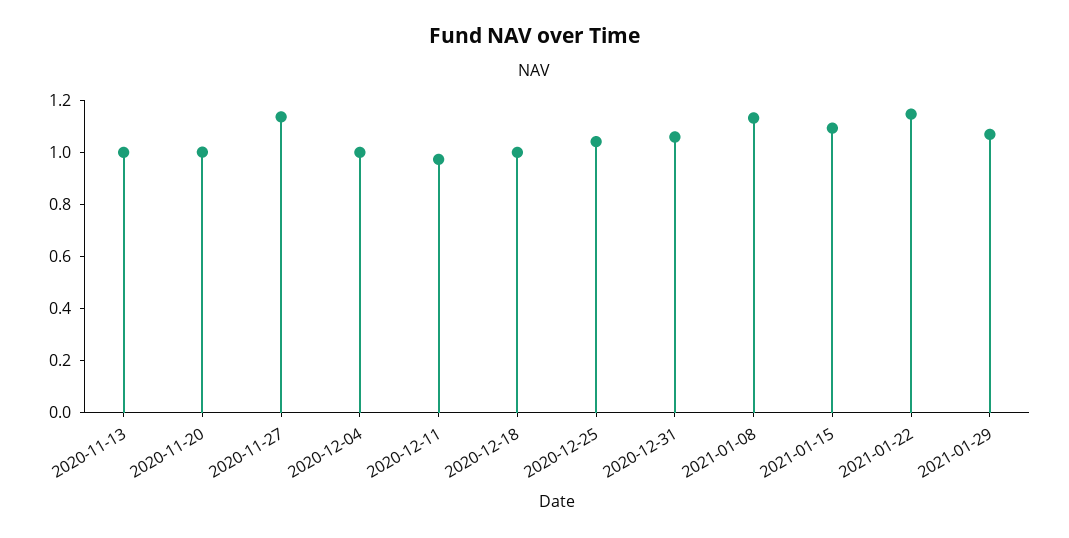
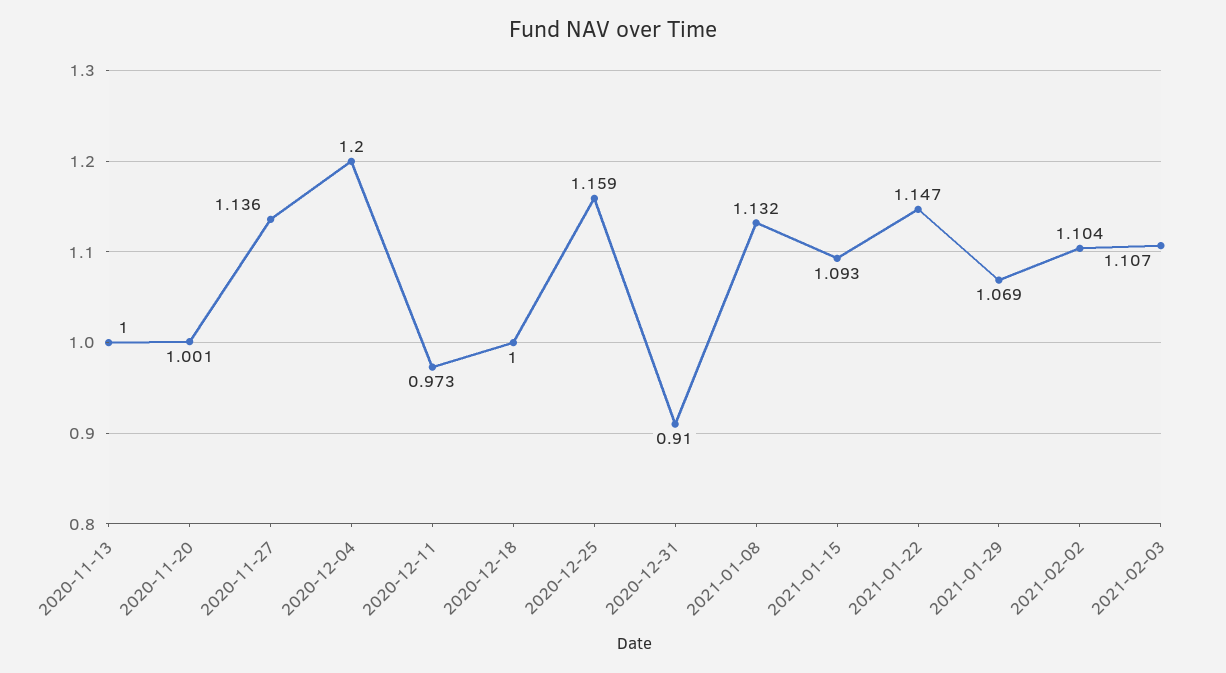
2020-12-04: 1 -> 1.2
2020-12-25: 1.05 -> 1.159
2020-12-31: 1.05 -> 0.91
2021-02-02: none -> 1.104
2021-02-03: none -> 1.107

